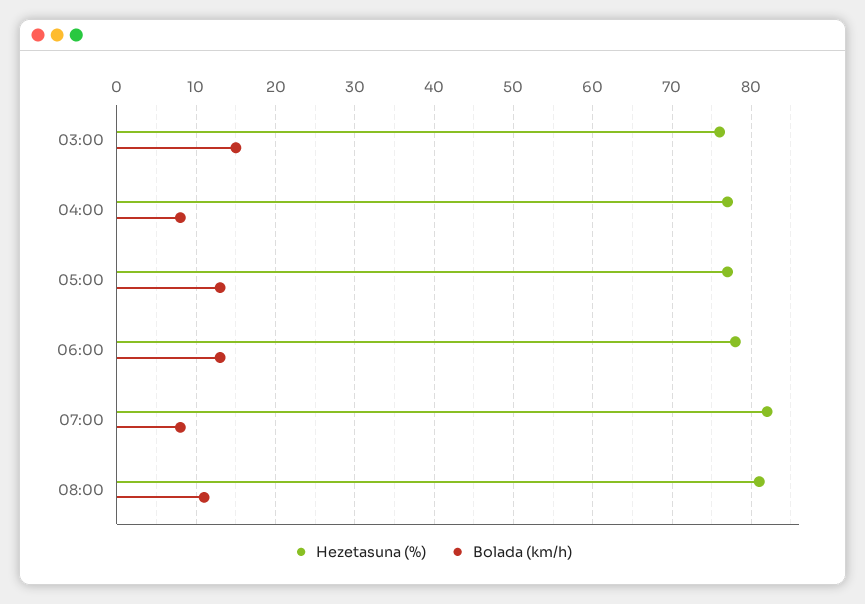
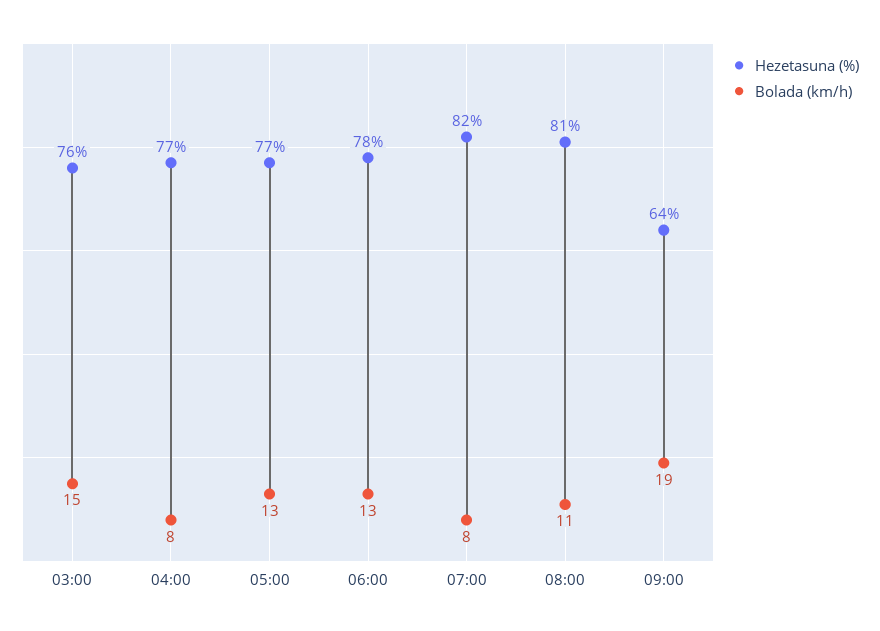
Hezetasuna (%), 09:00: none -> 64
Bolada (km/h), 09:00: none -> 19

